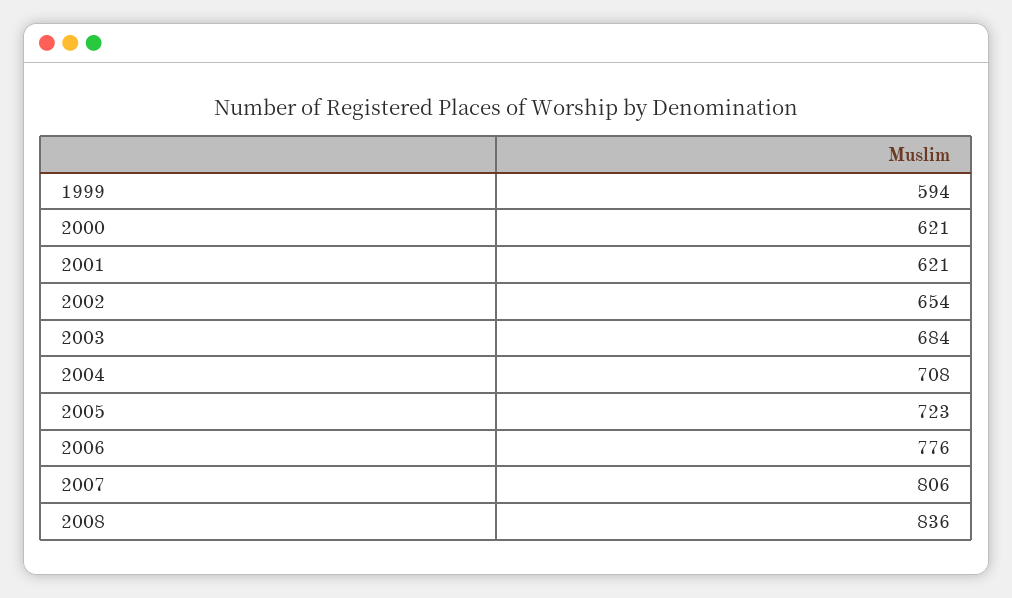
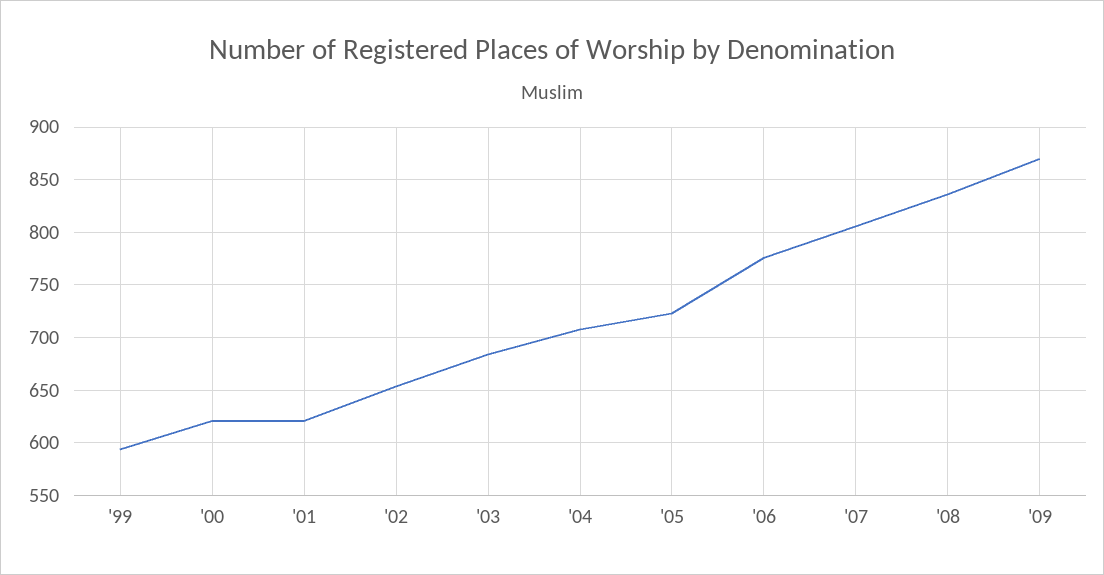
'09: none -> 870

